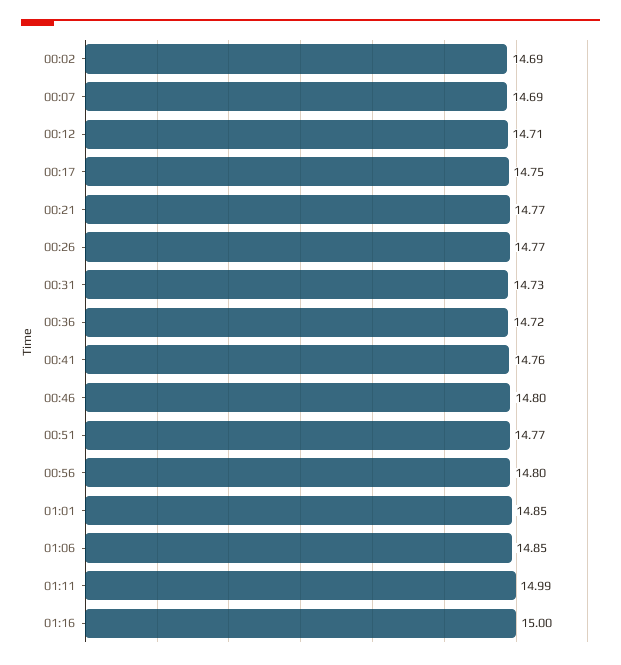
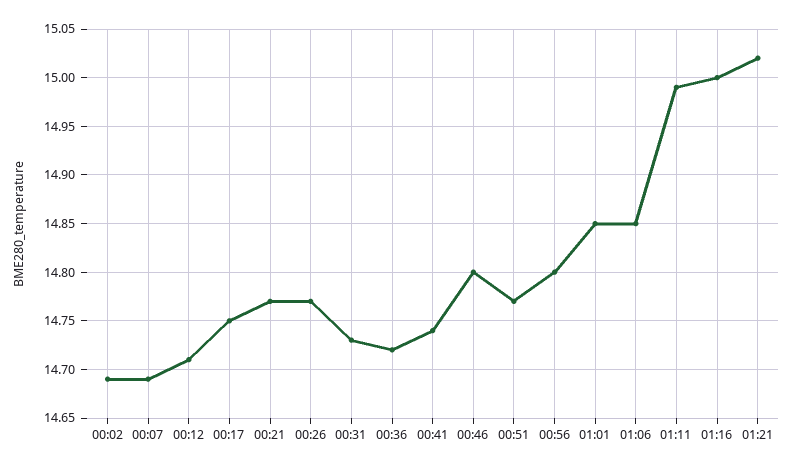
00:41: 14.76 -> 14.74
01:21: none -> 15.02

